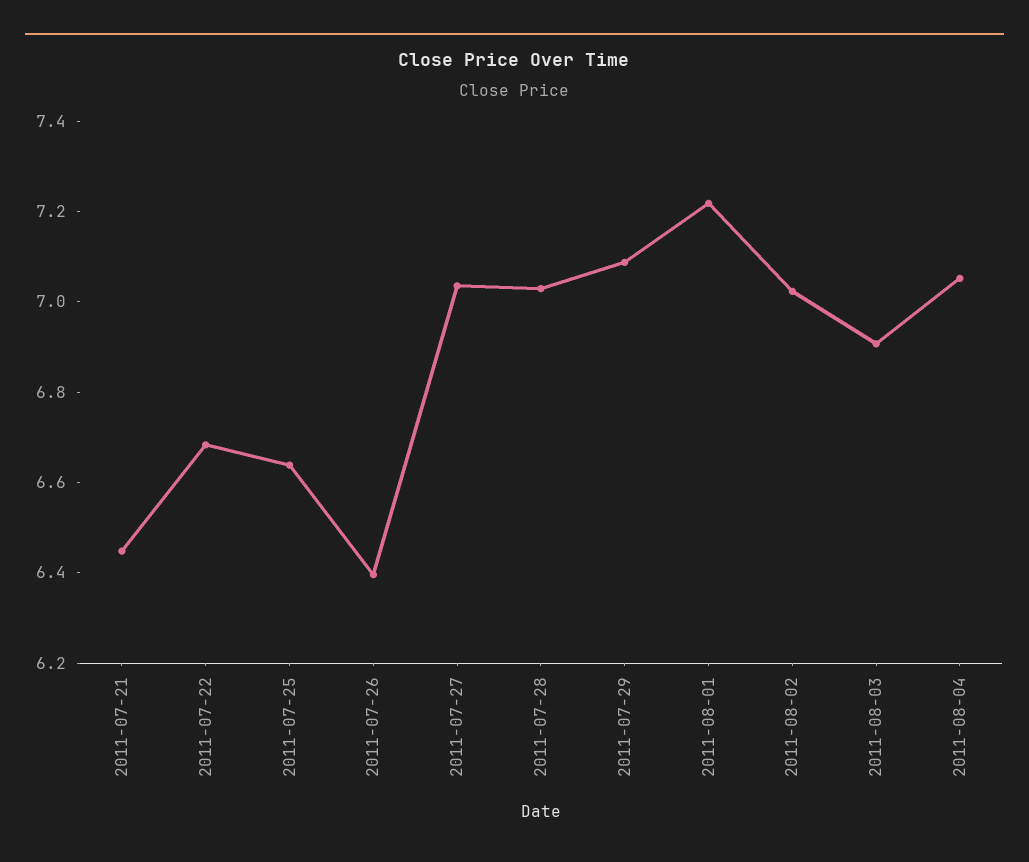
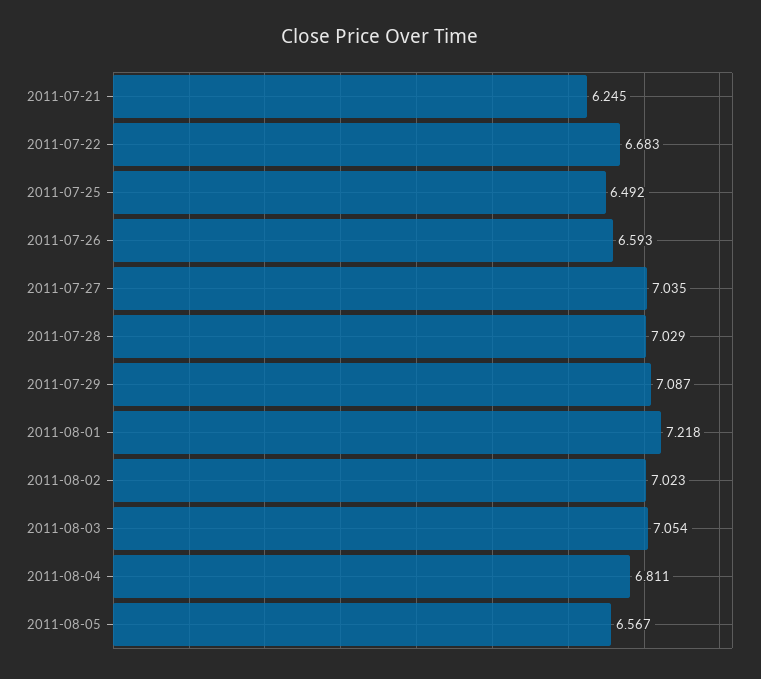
2011-07-21: 6.45 -> 6.245
2011-07-25: 6.65 -> 6.492
2011-07-26: 6.4 -> 6.593
2011-08-03: 6.9 -> 7.054
2011-08-04: 7.05 -> 6.811
2011-08-05: none -> 6.567

